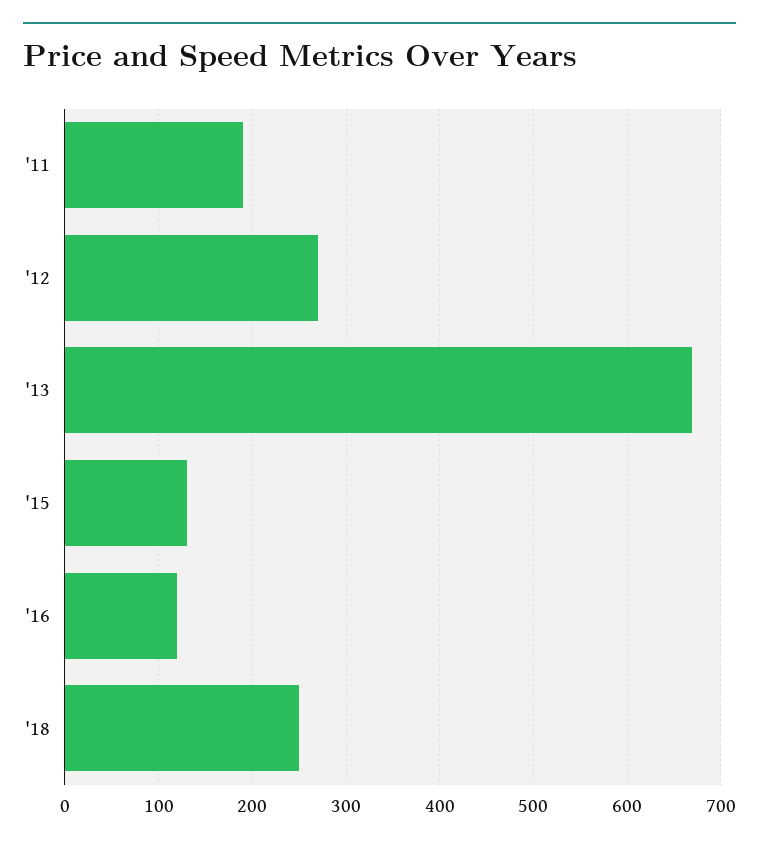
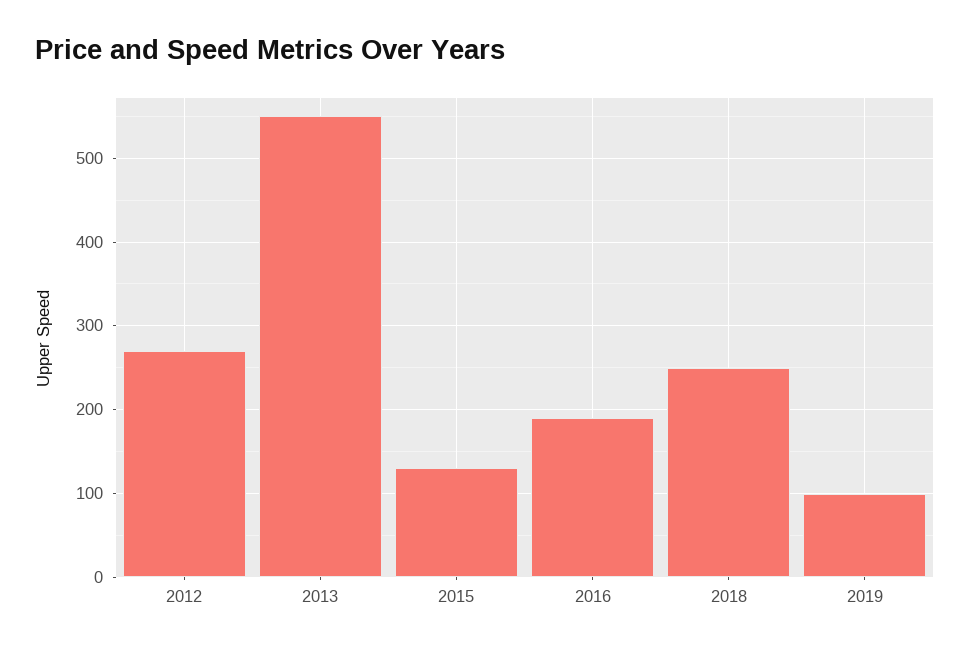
'11: 190 -> none
'13: 670 -> 550
'16: 120 -> 190
2019: none -> 100

